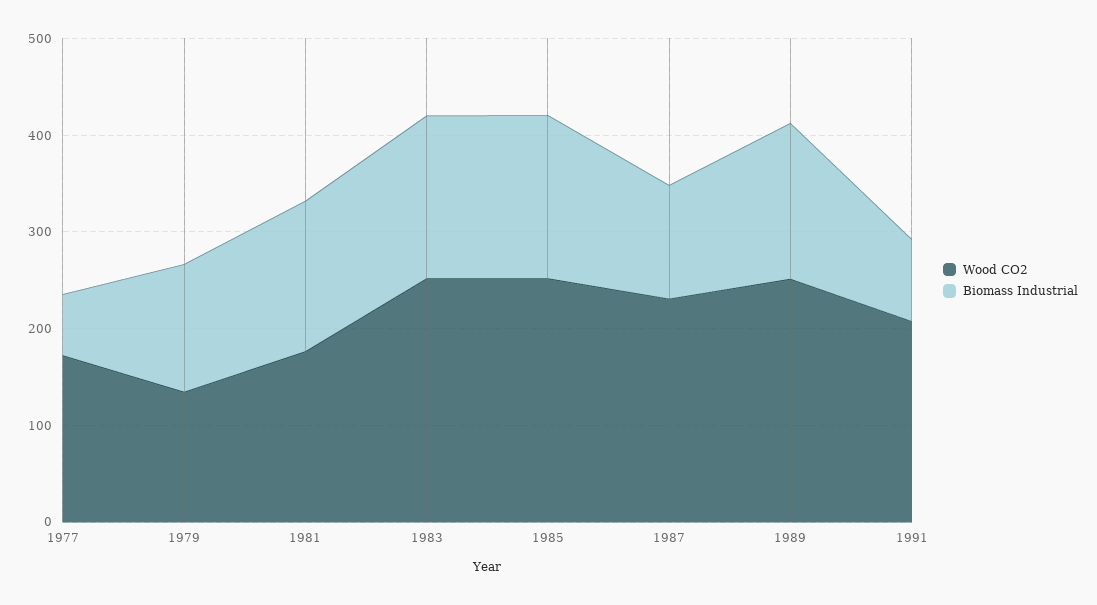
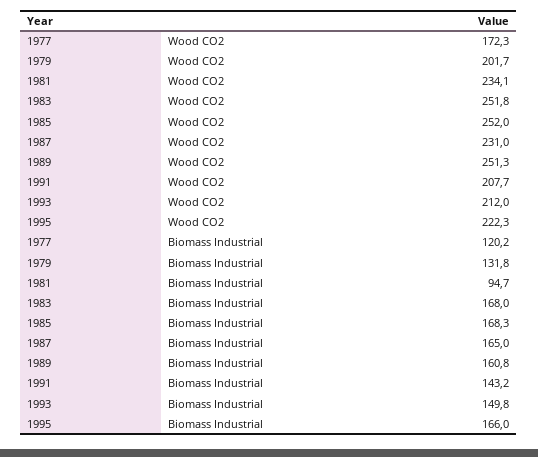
Biomass Industrial, 1977: 60 -> 120.2
Wood CO2, 1979: 140 -> 201.7
Wood CO2, 1981: 180 -> 234.1
Biomass Industrial, 1981: 160 -> 94.7
Biomass Industrial, 1987: 120 -> 165
Biomass Industrial, 1991: 80 -> 143.2
Wood CO2, 1993: none -> 212
Wood CO2, 1995: none -> 222.3
Biomass Industrial, 1993: none -> 149.8
Biomass Industrial, 1995: none -> 166

